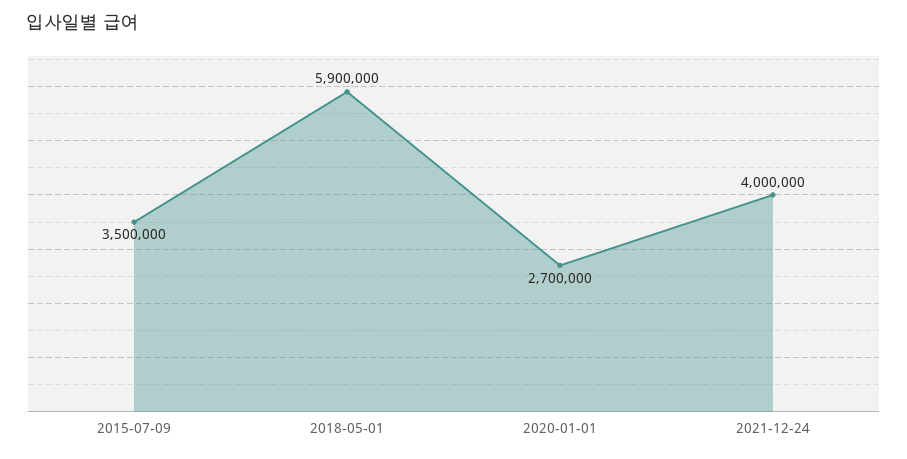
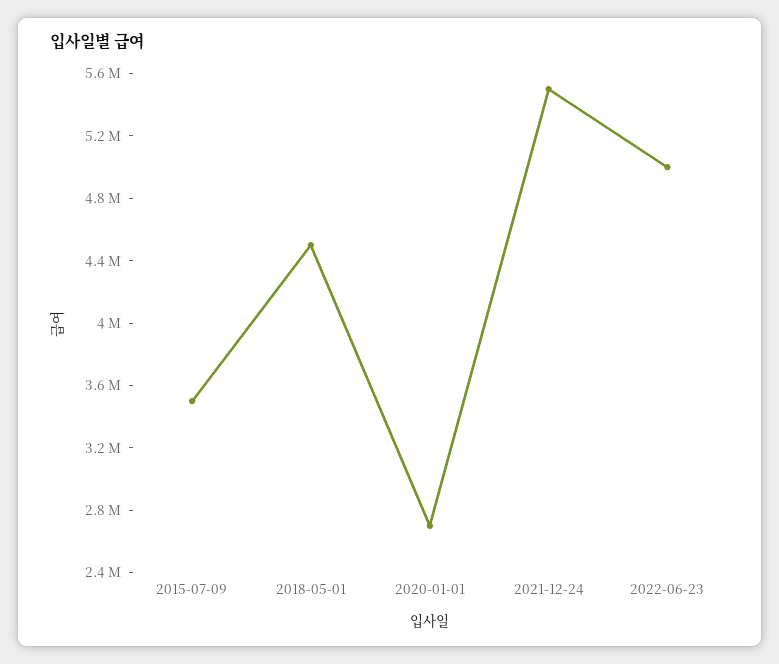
2018-05-01: 5900000 -> 4500000
2021-12-24: 4000000 -> 5500000
2022-06-23: none -> 5000000

